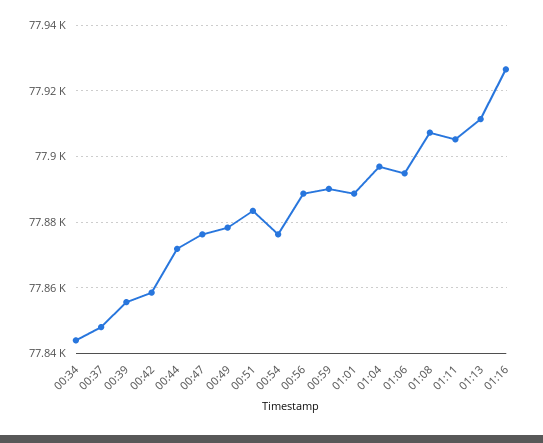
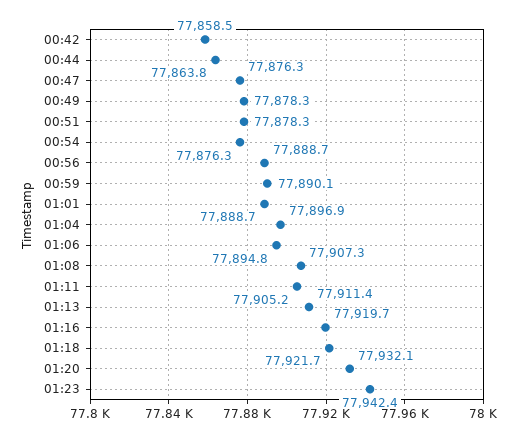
00:34: 77844 -> none
00:37: 77848 -> none
00:39: 77856 -> none
00:44: 77872 -> 77863.8
00:51: 77884 -> 77878.3
01:16: 77926 -> 77919.7
01:18: none -> 77921.7
01:20: none -> 77932.1
01:23: none -> 77942.4

